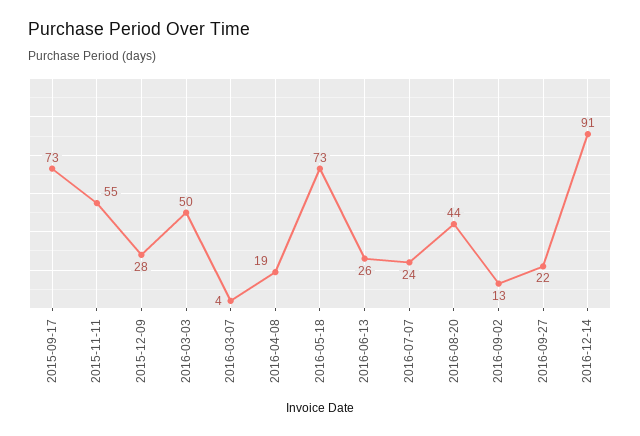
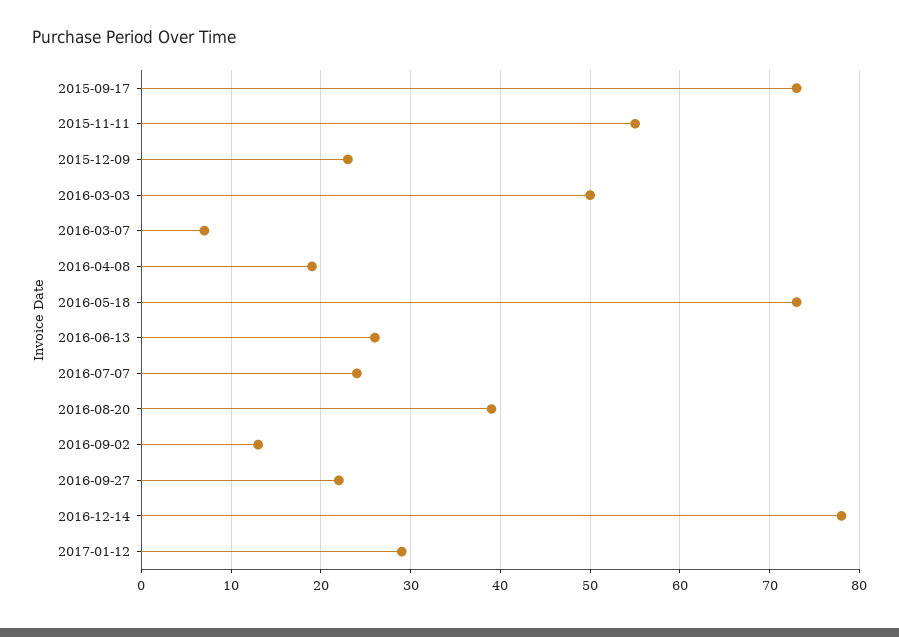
2015-12-09: 28 -> 23
2016-03-07: 4 -> 7
2016-08-20: 44 -> 39
2016-12-14: 91 -> 78
2017-01-12: none -> 29

